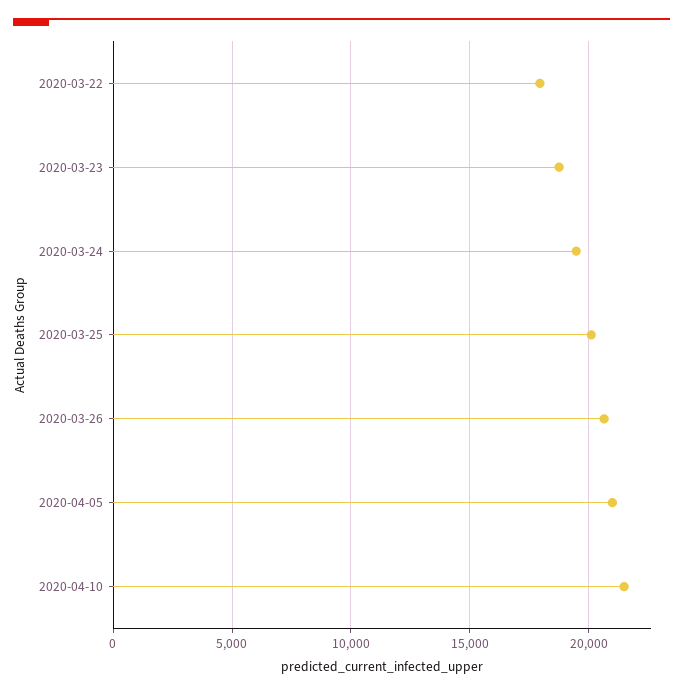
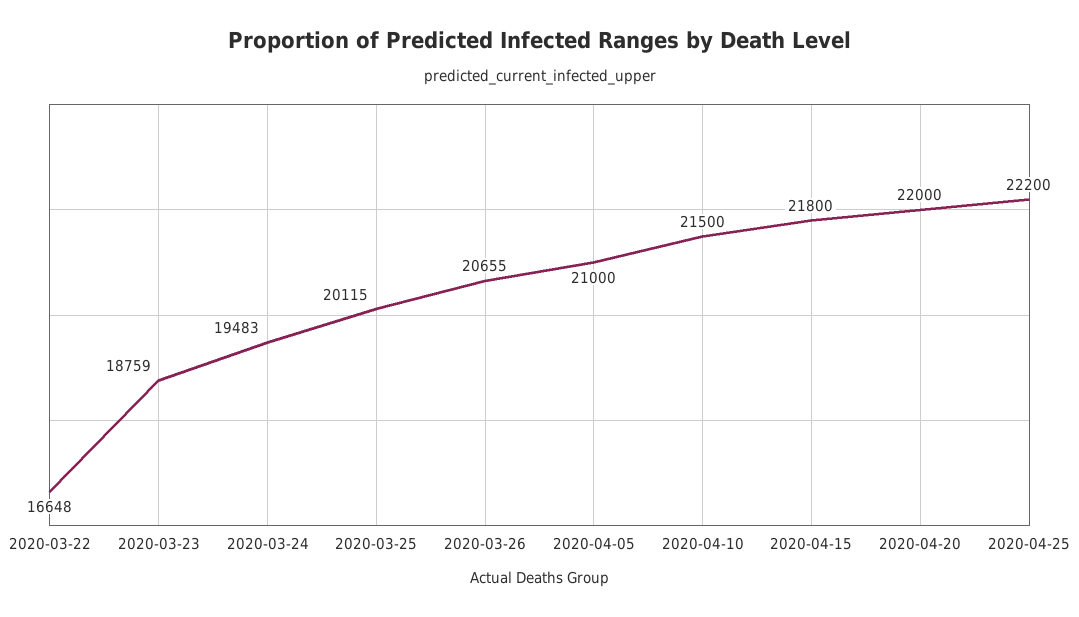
2020-03-22: 18000 -> 16648
2020-04-15: none -> 21800
2020-04-20: none -> 22000
2020-04-25: none -> 22200

